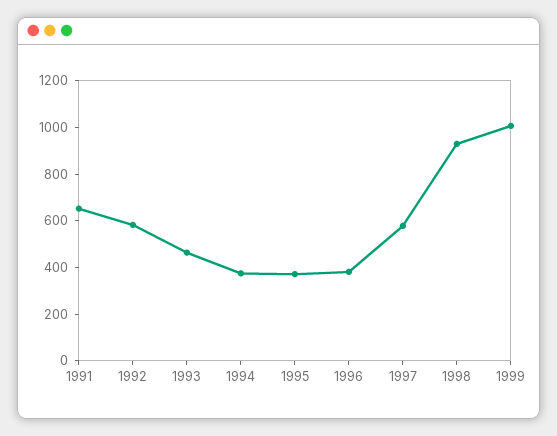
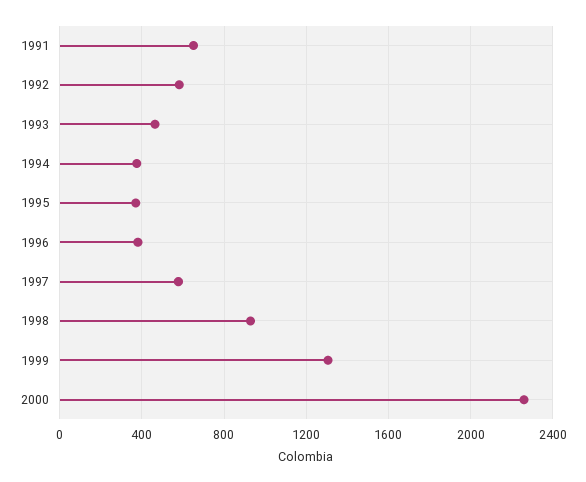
1999: 1000 -> 1300
2000: none -> 2250

